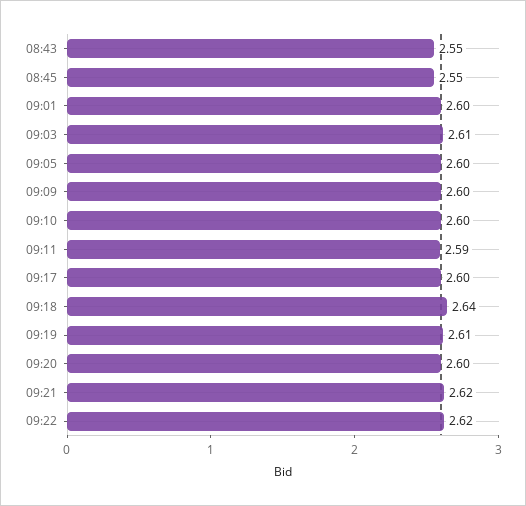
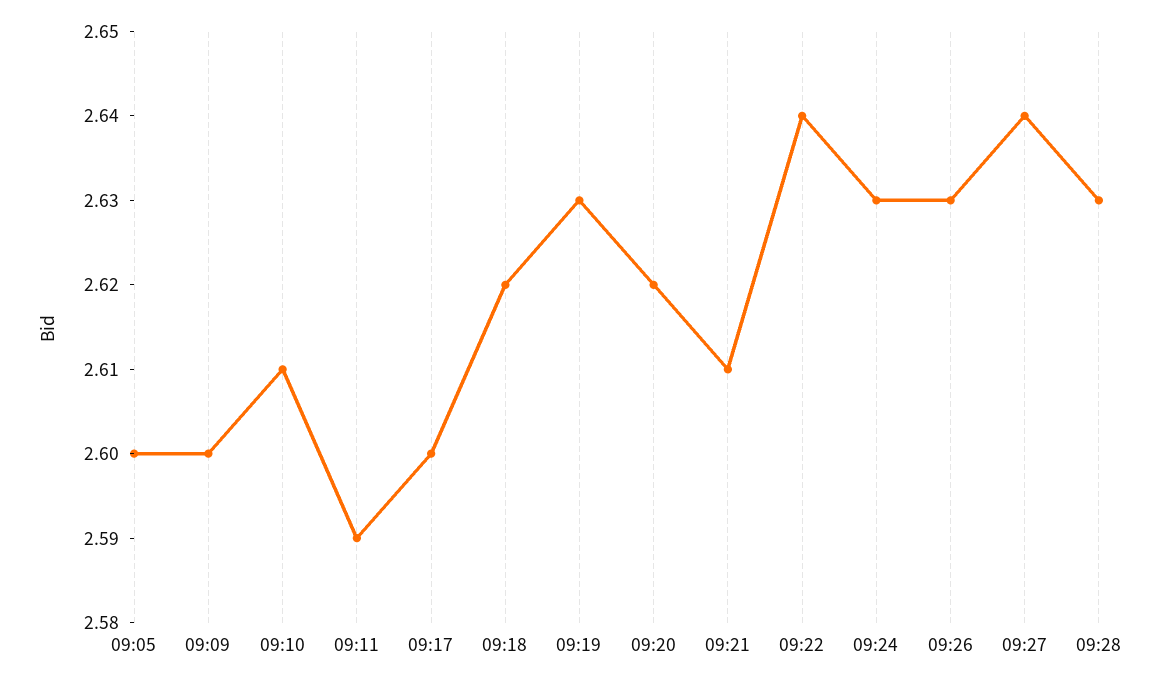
08:43: 2.55 -> none
08:45: 2.55 -> none
09:01: 2.6 -> none
09:03: 2.61 -> none
09:10: 2.6 -> 2.61
09:18: 2.64 -> 2.62
09:19: 2.61 -> 2.63
09:20: 2.6 -> 2.62
09:21: 2.62 -> 2.61
09:22: 2.62 -> 2.64
09:24: none -> 2.63
09:26: none -> 2.63
09:27: none -> 2.64
09:28: none -> 2.63

